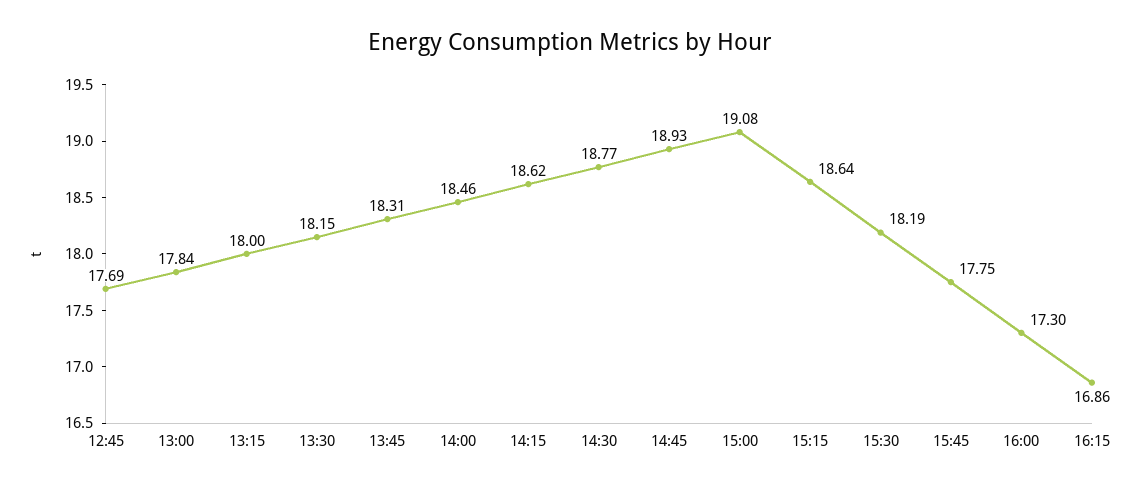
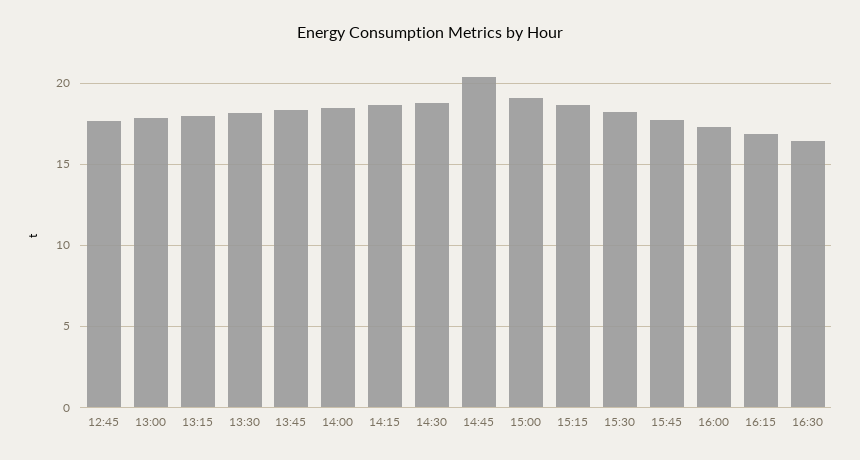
14:45: 18.93 -> 20.5
16:30: none -> 16.5

